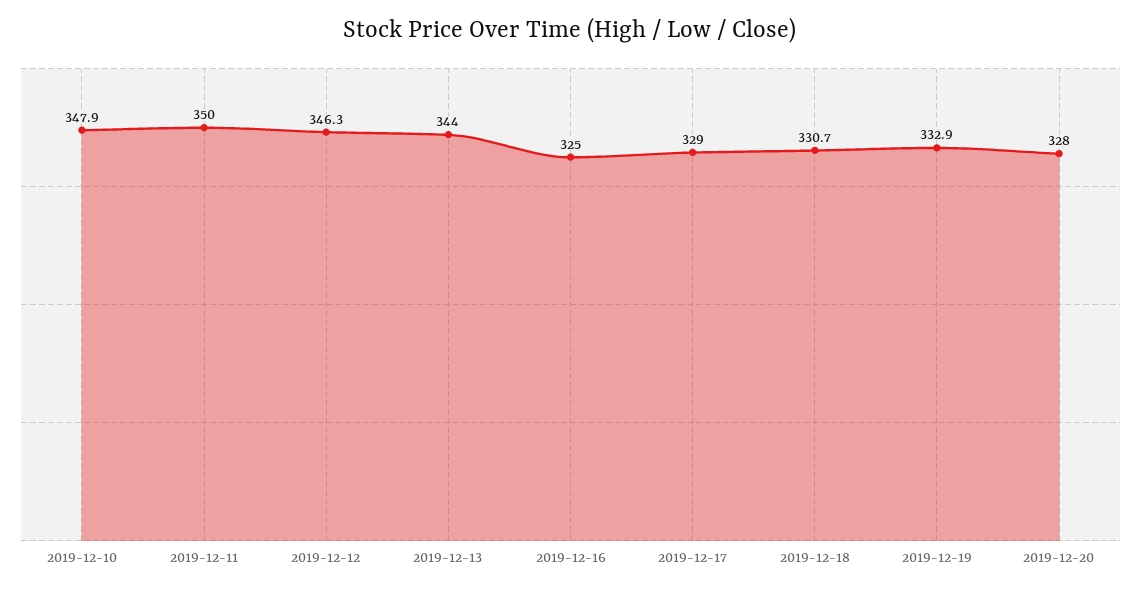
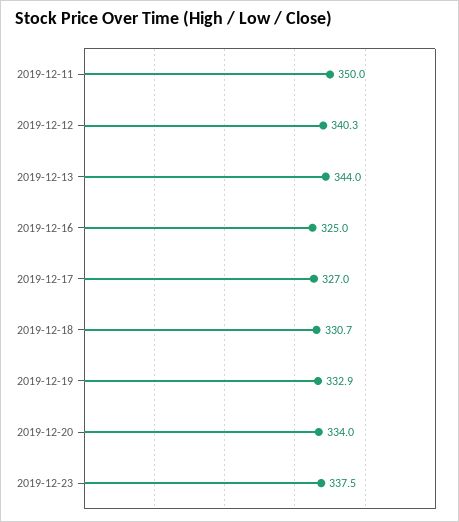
2019-12-10: 347.9 -> none
2019-12-12: 346.3 -> 340.3
2019-12-17: 329 -> 327
2019-12-20: 328 -> 334
2019-12-23: none -> 337.5

